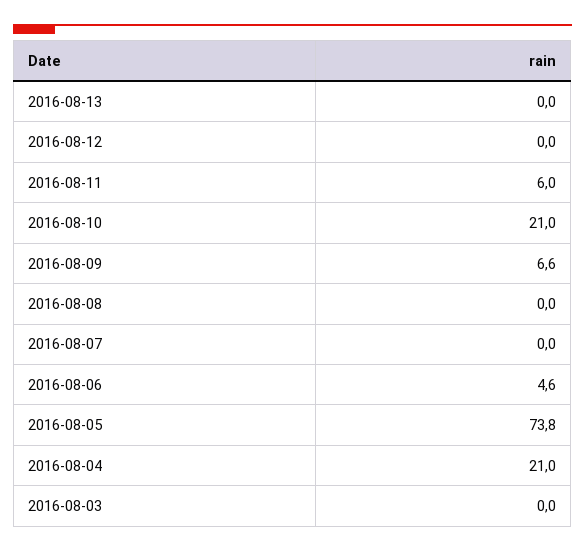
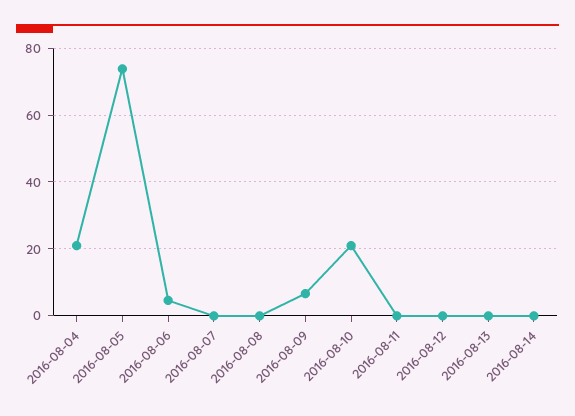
2016-08-11: 6 -> 0
2016-08-03: 0 -> none
2016-08-14: none -> 0

